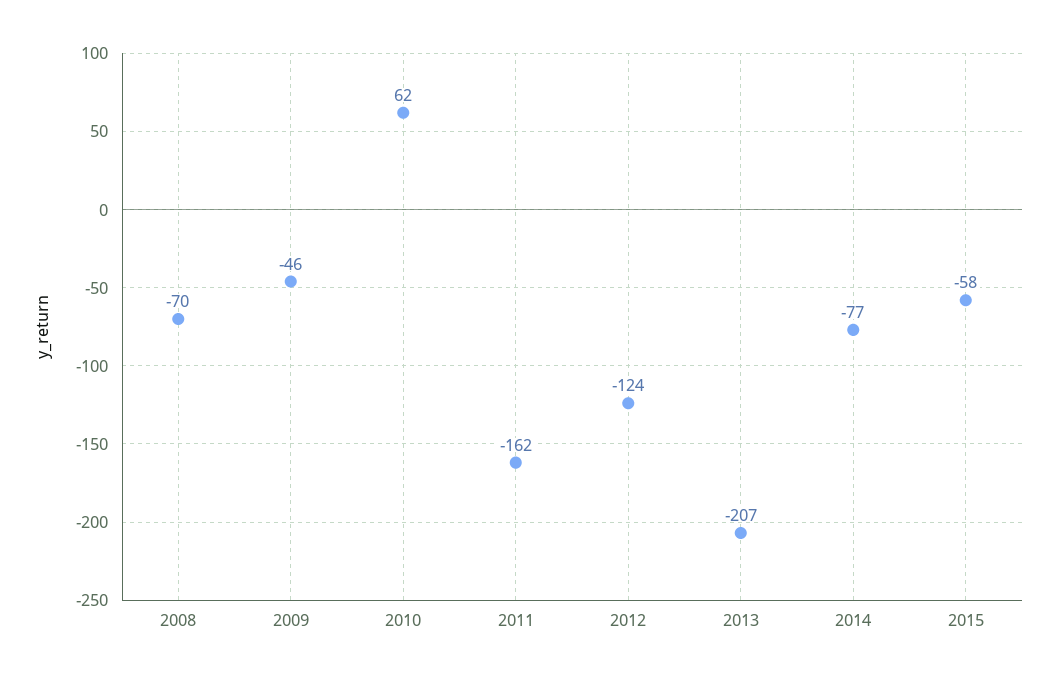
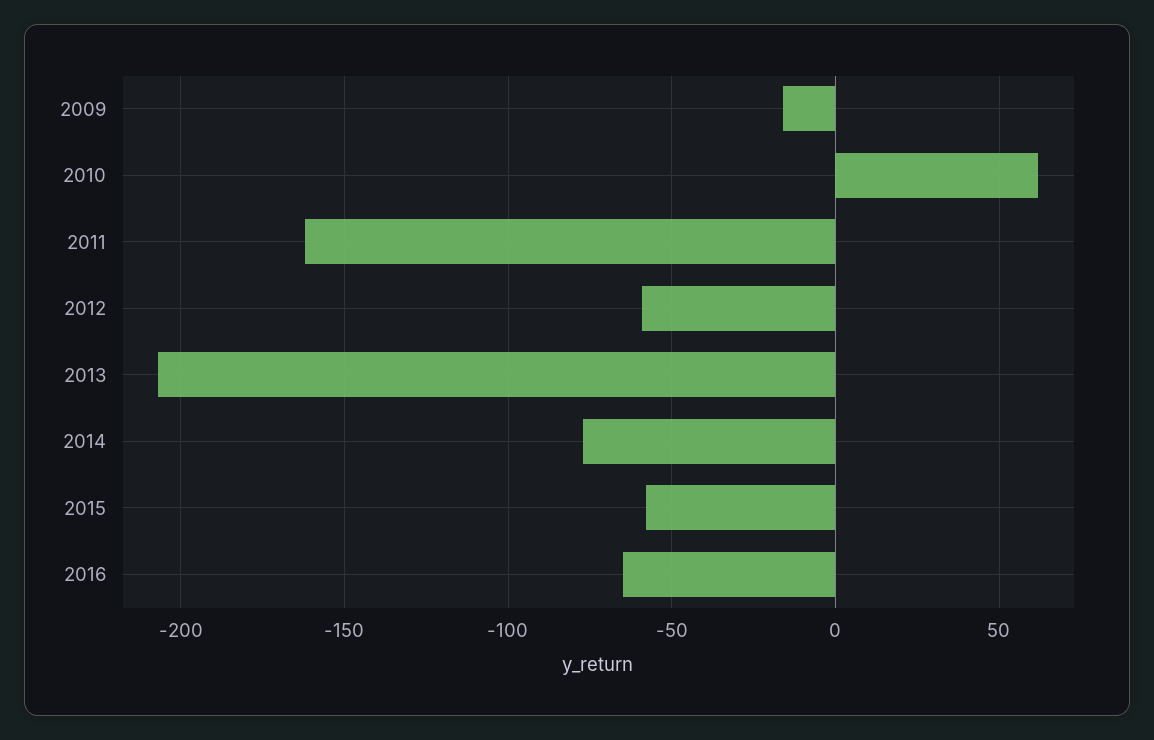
2008: -70 -> none
2009: -46 -> -15
2012: -124 -> -60
2016: none -> -65

